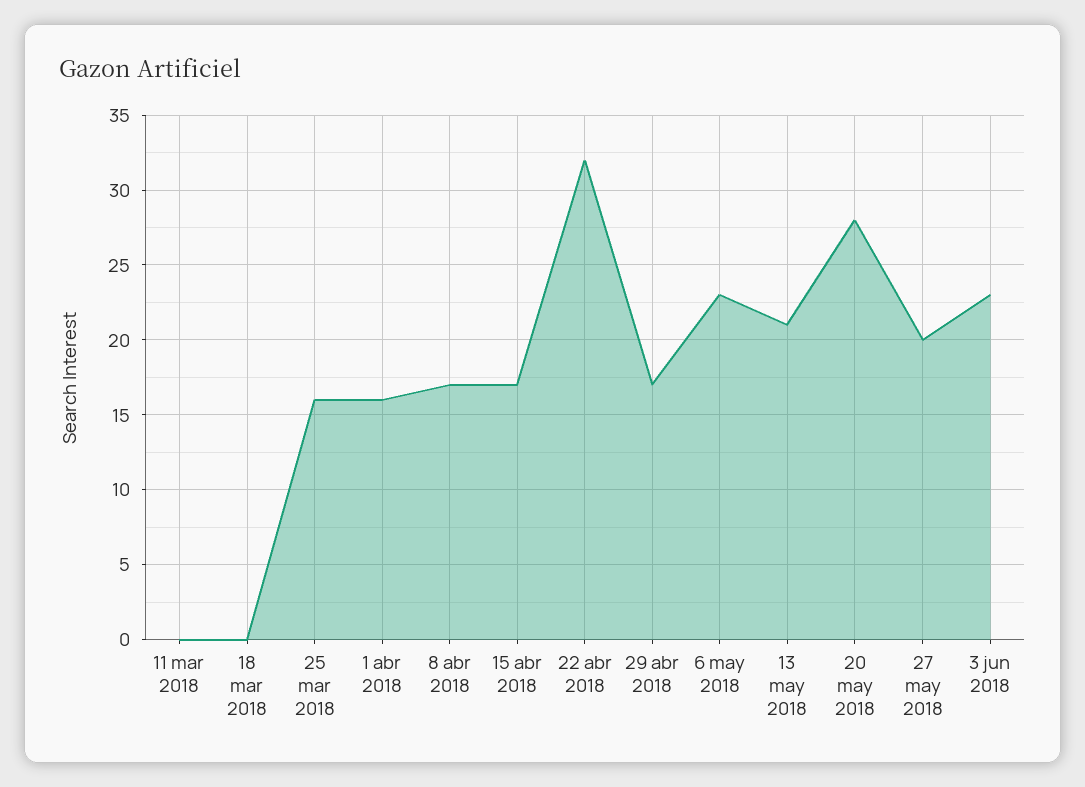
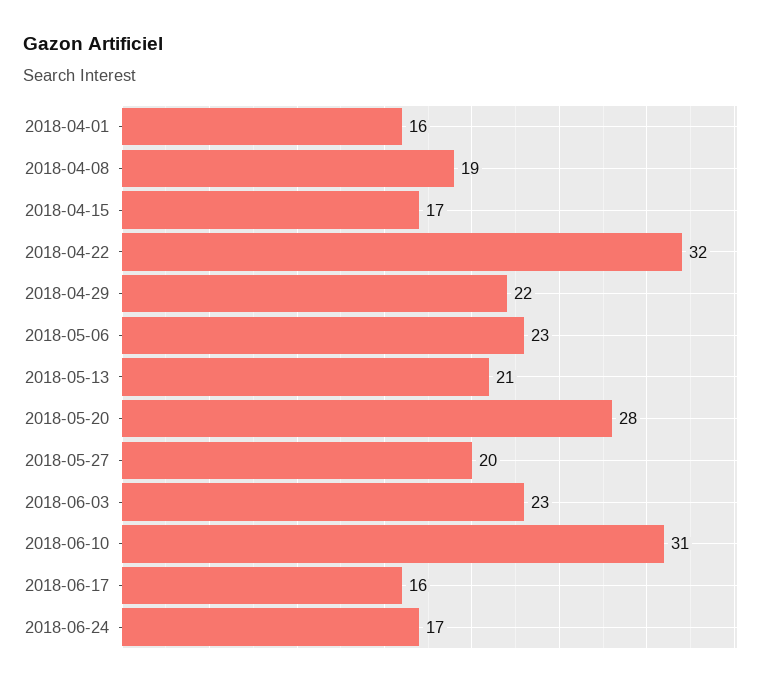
11 mar 2018: 0 -> none
18 mar 2018: 0 -> none
25 mar 2018: 16 -> none
8 abr 2018: 17 -> 19
29 abr 2018: 17 -> 22
2018-06-10: none -> 31
2018-06-17: none -> 16
2018-06-24: none -> 17

